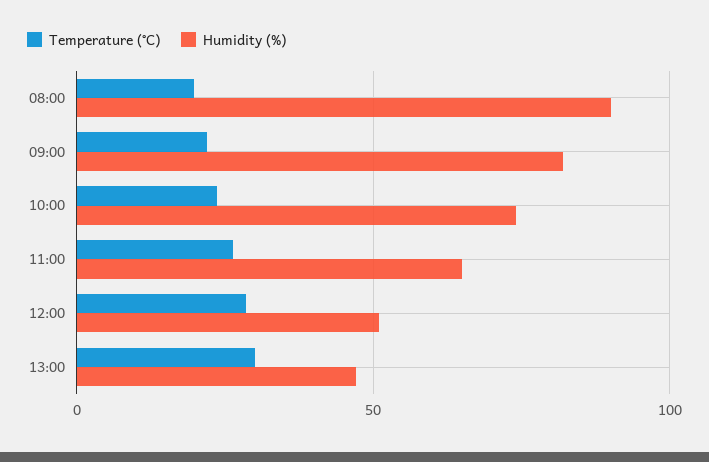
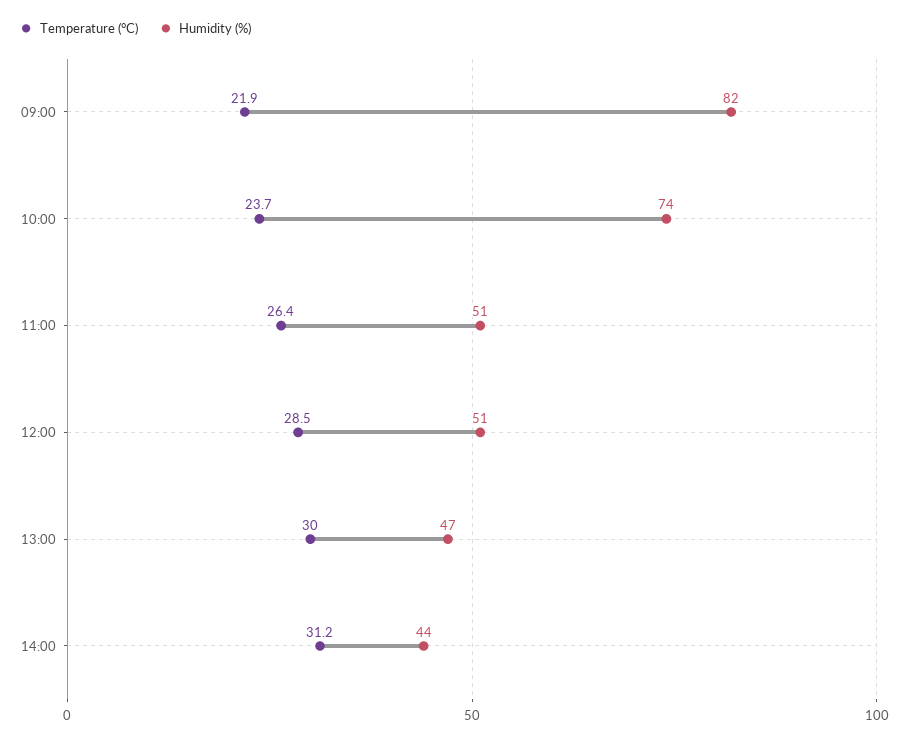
Temperature (°C), 08:00: 20 -> none
Humidity (%), 08:00: 90 -> none
Humidity (%), 11:00: 65 -> 51
Temperature (°C), 14:00: none -> 31.2
Humidity (%), 14:00: none -> 44

